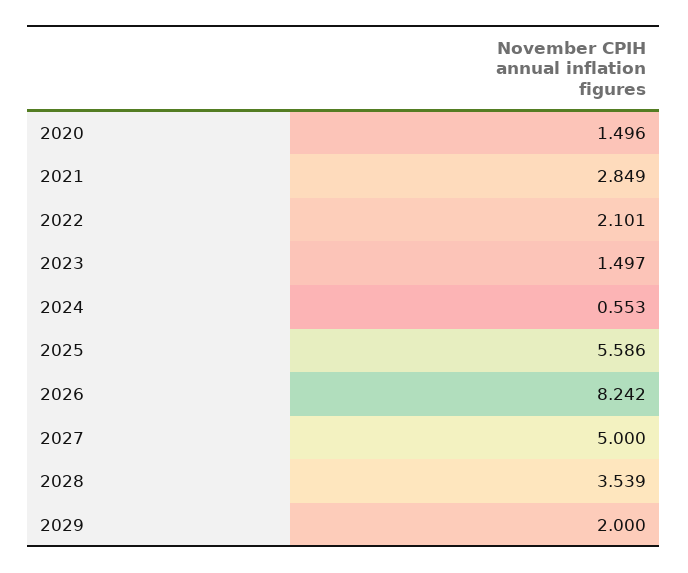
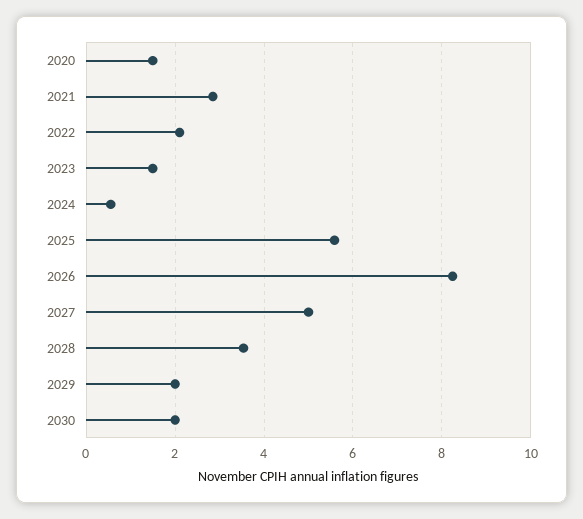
2030: none -> 2

